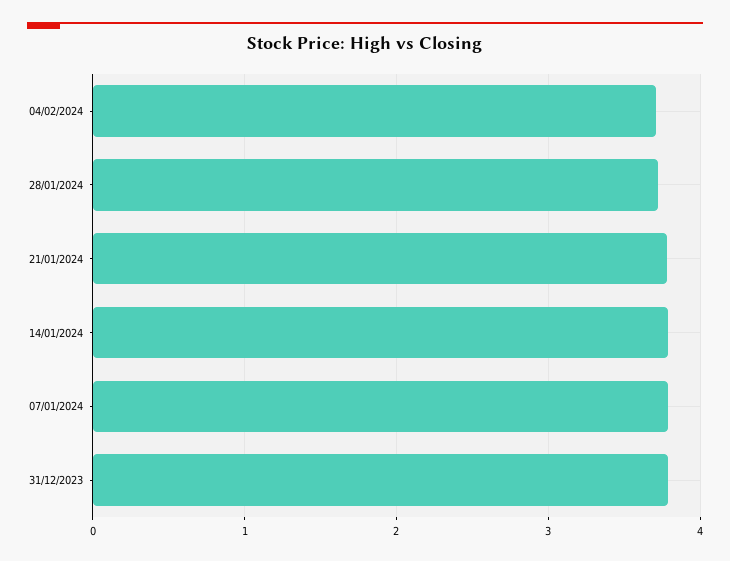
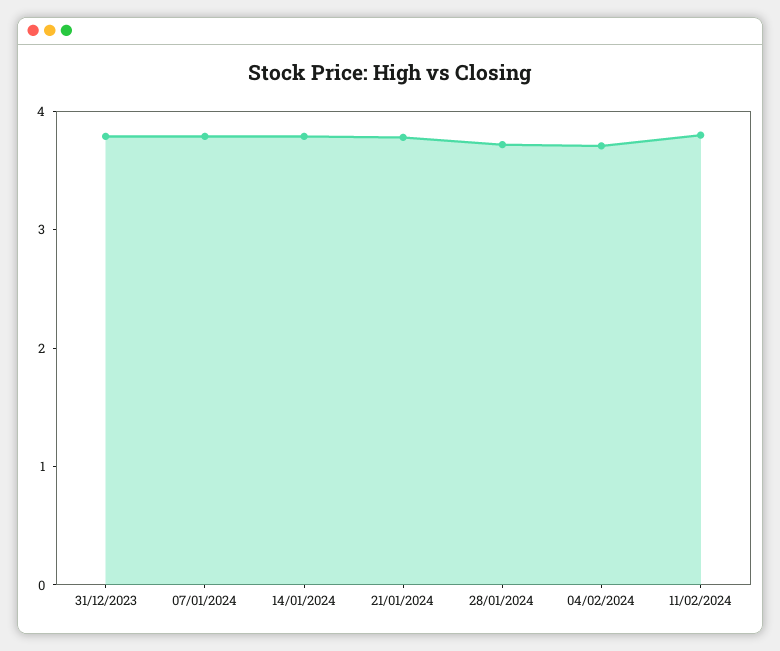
11/02/2024: none -> 3.8

